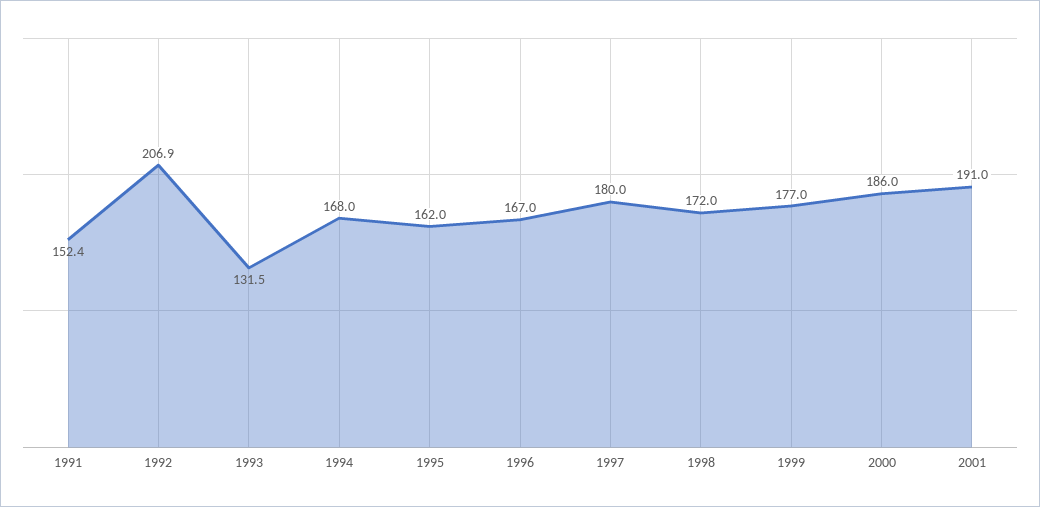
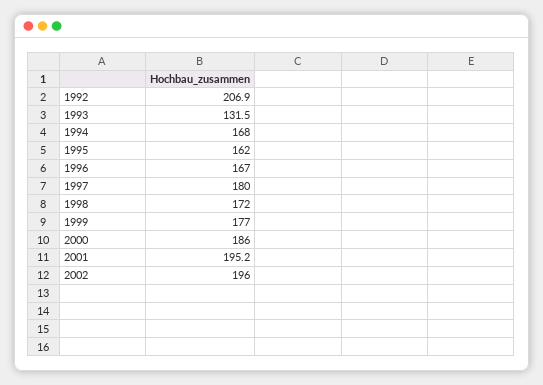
1991: 152.4 -> none
2001: 191 -> 195.2
2002: none -> 196

